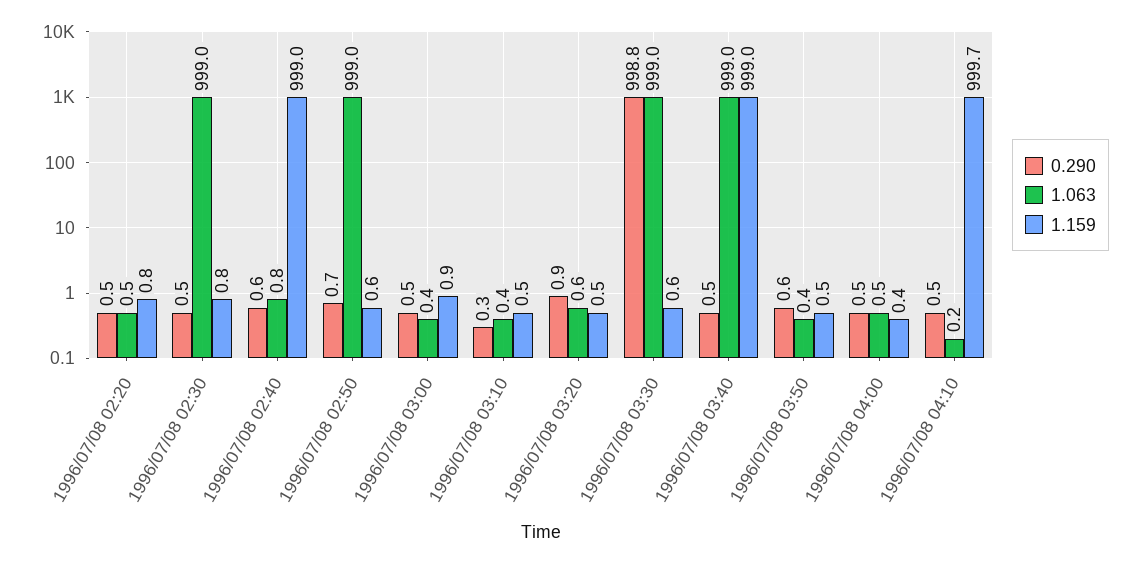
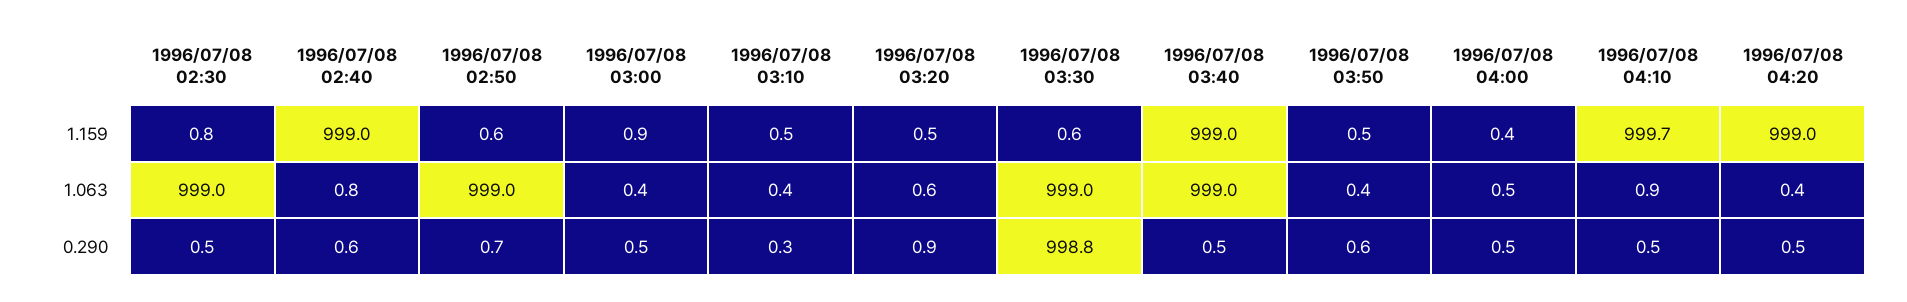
0.290, 1996/07/08 02:20: 0.5 -> none
1.063, 1996/07/08 02:20: 0.5 -> none
1.159, 1996/07/08 02:20: 0.8 -> none
1.063, 1996/07/08 04:10: 0.2 -> 0.9
1.159, 1996/07/08 04:20: none -> 999
1.063, 1996/07/08 04:20: none -> 0.4
0.290, 1996/07/08 04:20: none -> 0.5

